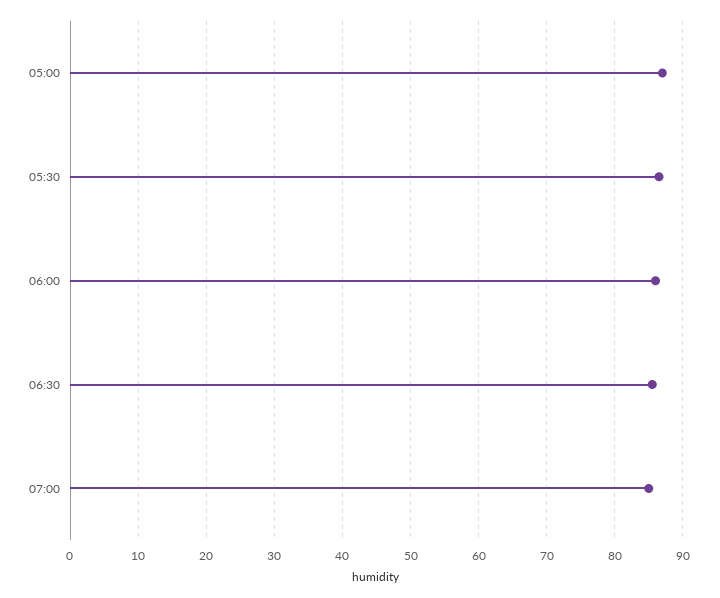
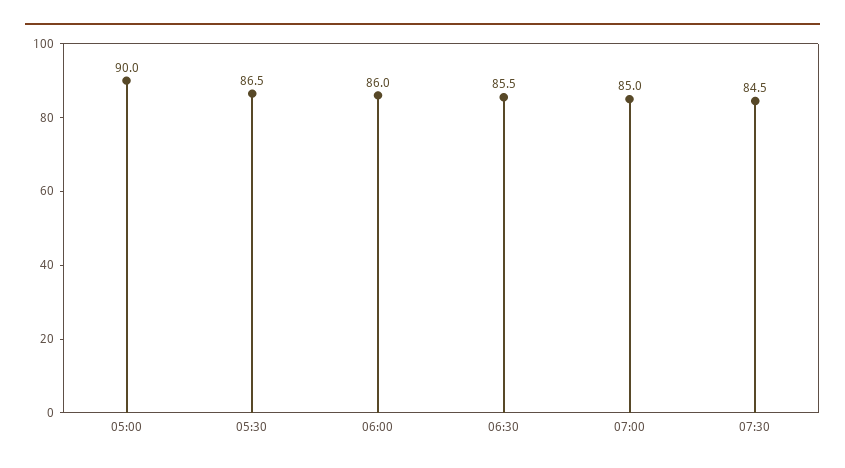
05:00: 87 -> 90
07:30: none -> 84.5

